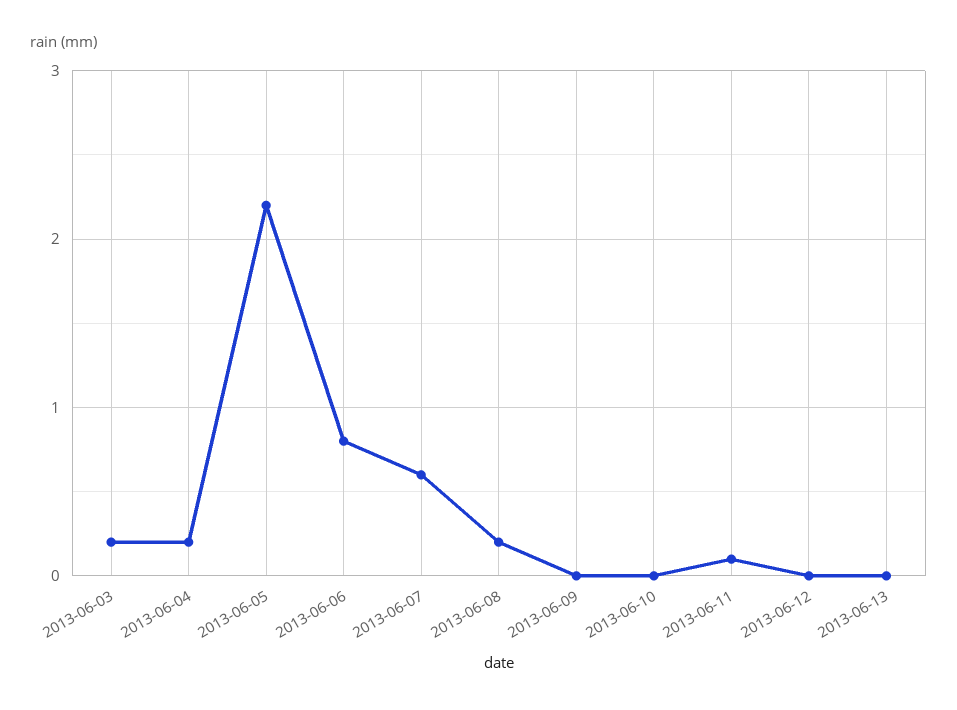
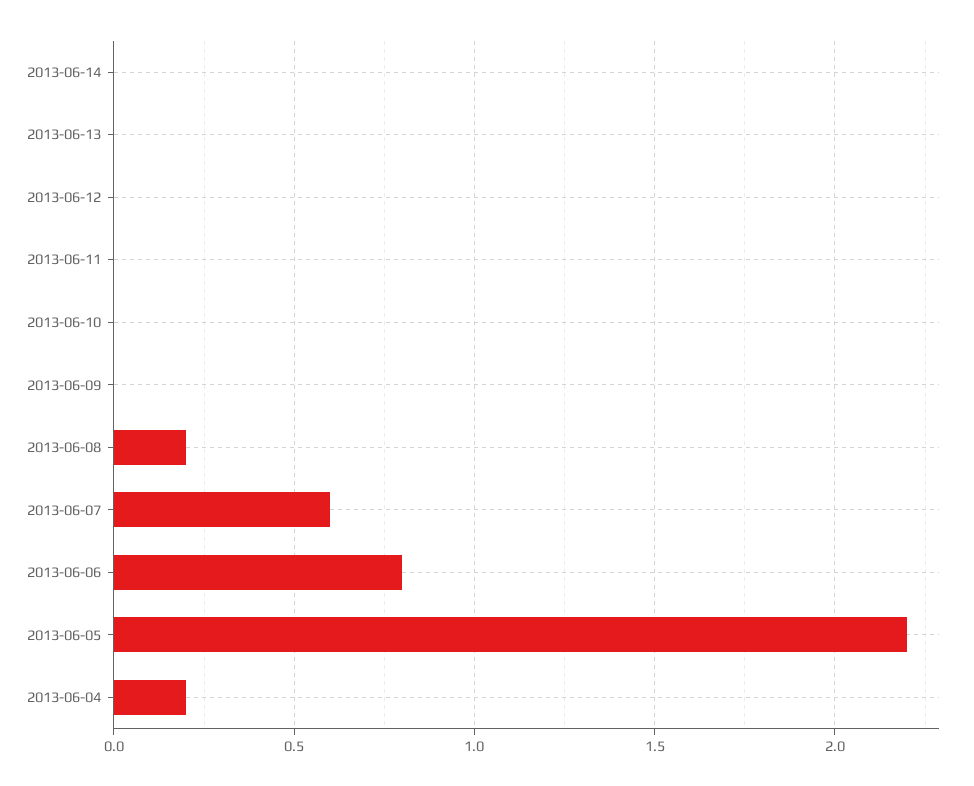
2013-06-03: 0.2 -> none
2013-06-11: 0.1 -> 0
2013-06-14: none -> 0

